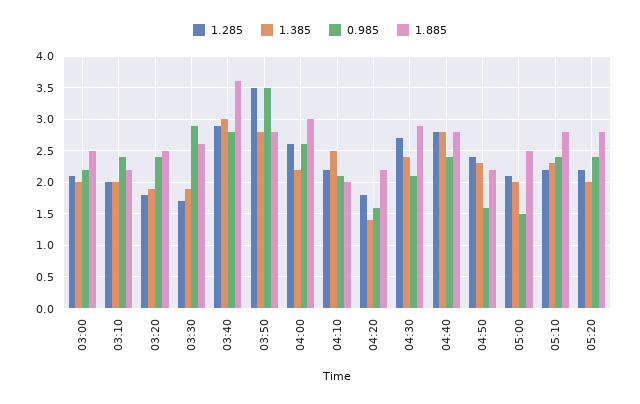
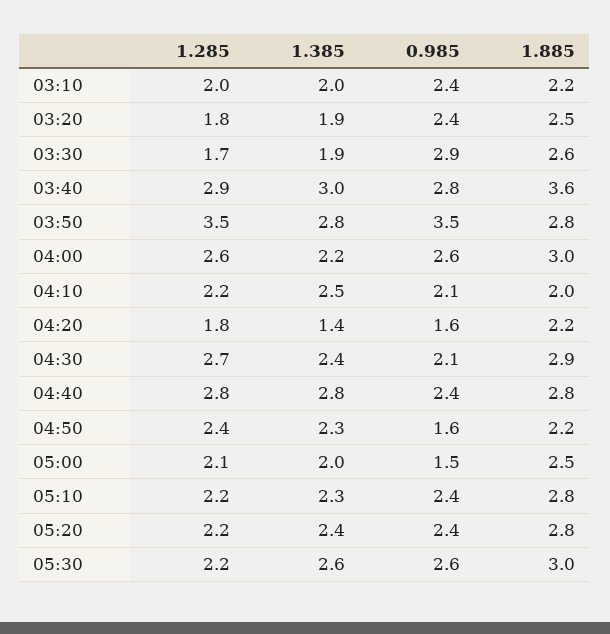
1.285, 03:00: 2.1 -> none
1.385, 03:00: 2 -> none
0.985, 03:00: 2.2 -> none
1.885, 03:00: 2.5 -> none
1.385, 05:20: 2 -> 2.4
1.285, 05:30: none -> 2.2
1.385, 05:30: none -> 2.6
0.985, 05:30: none -> 2.6
1.885, 05:30: none -> 3

